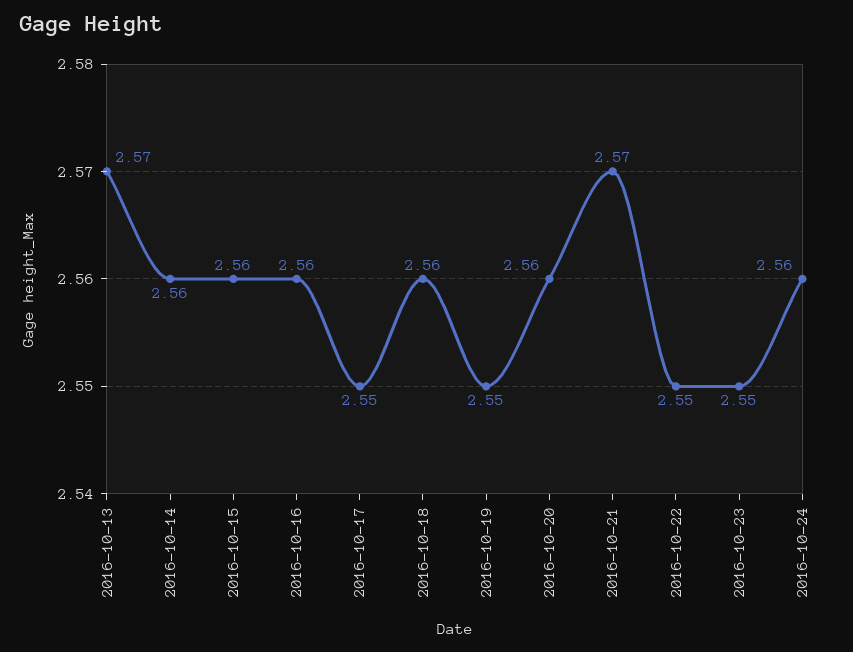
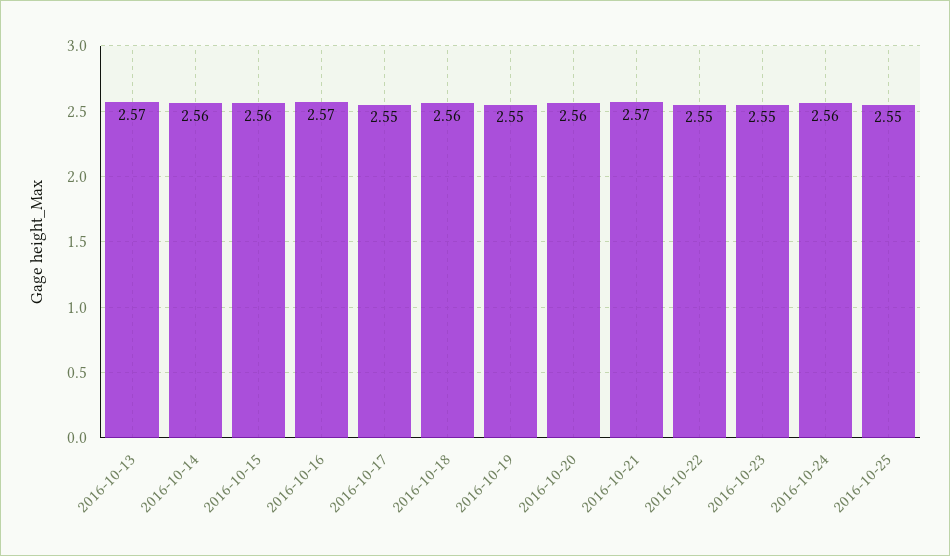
2016-10-16: 2.56 -> 2.57
2016-10-25: none -> 2.55

